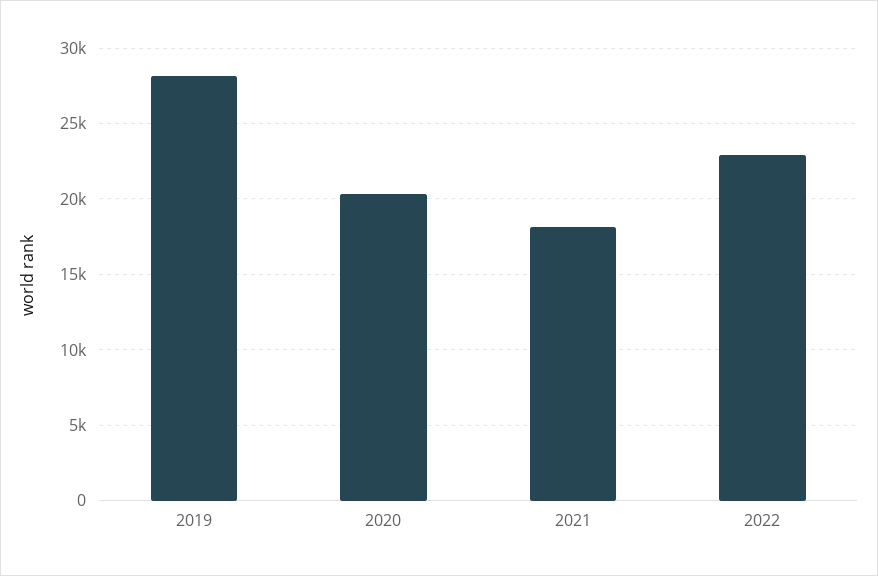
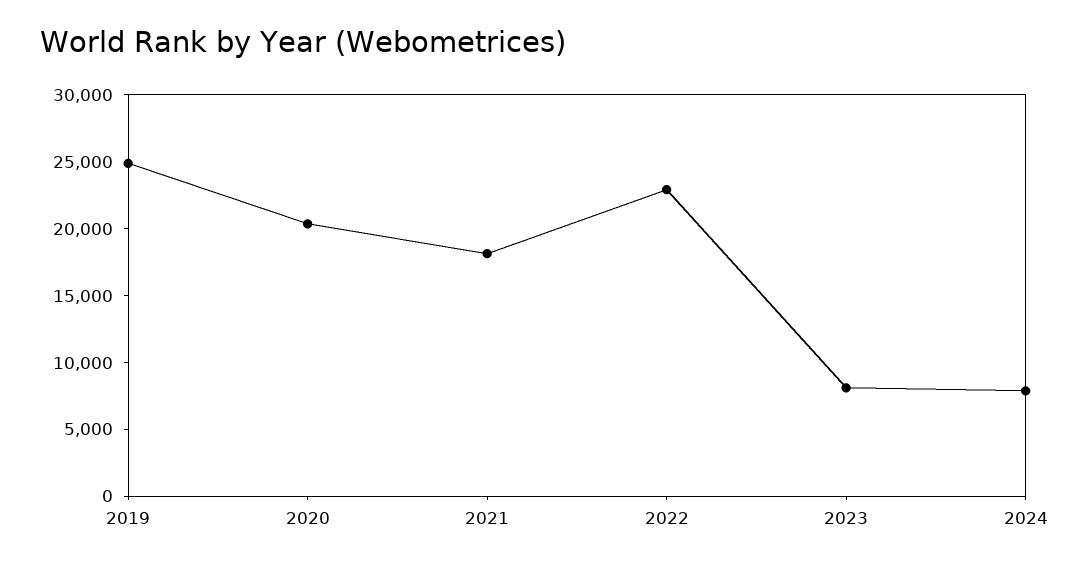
2019: 28000 -> 25000
2023: none -> 8000
2024: none -> 8000

